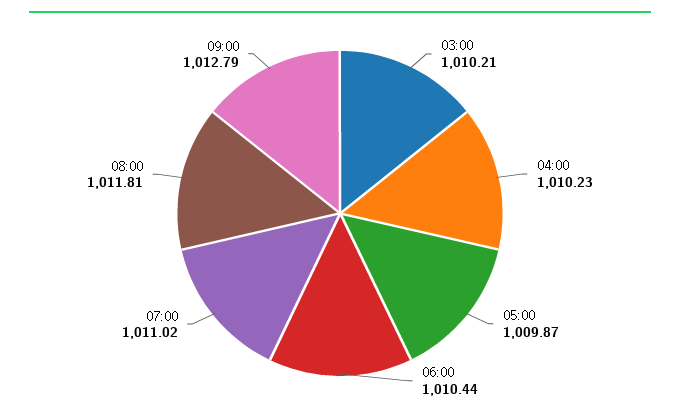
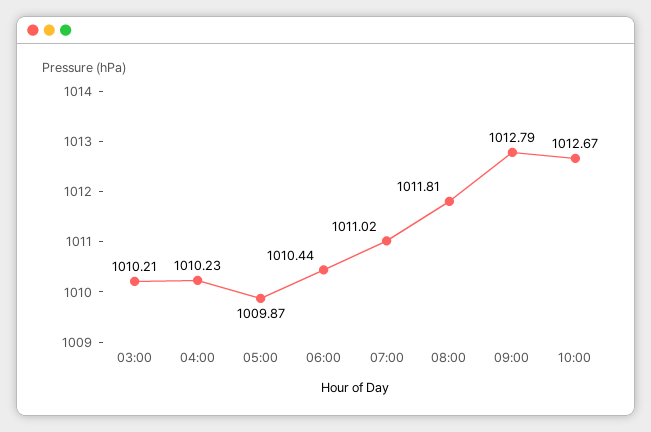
10:00: none -> 1012.67

